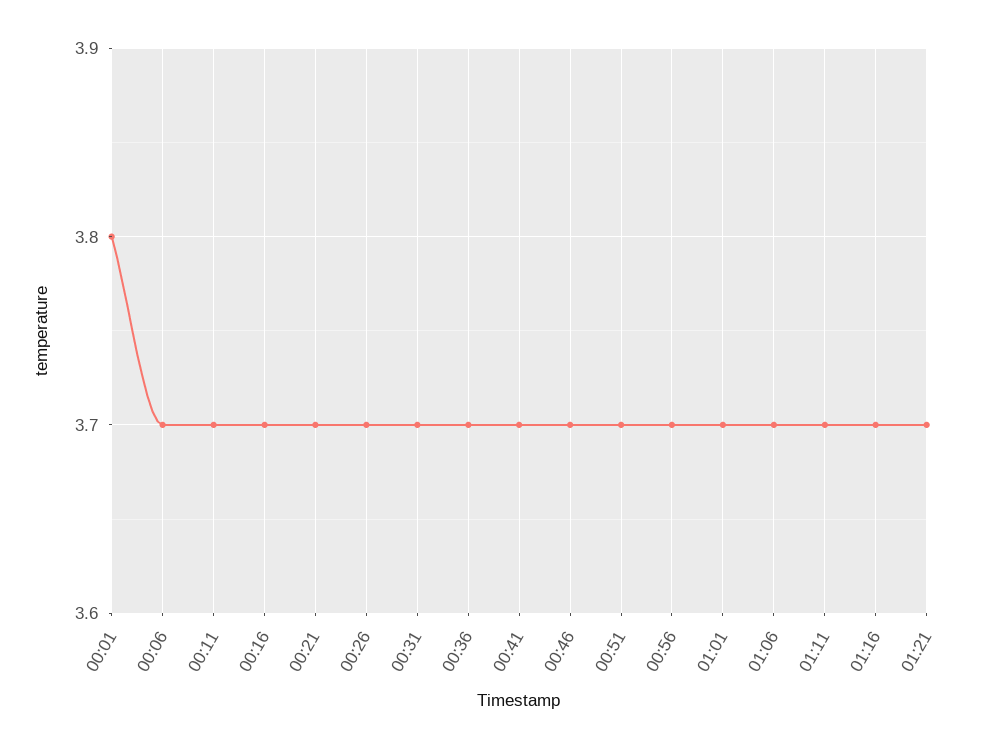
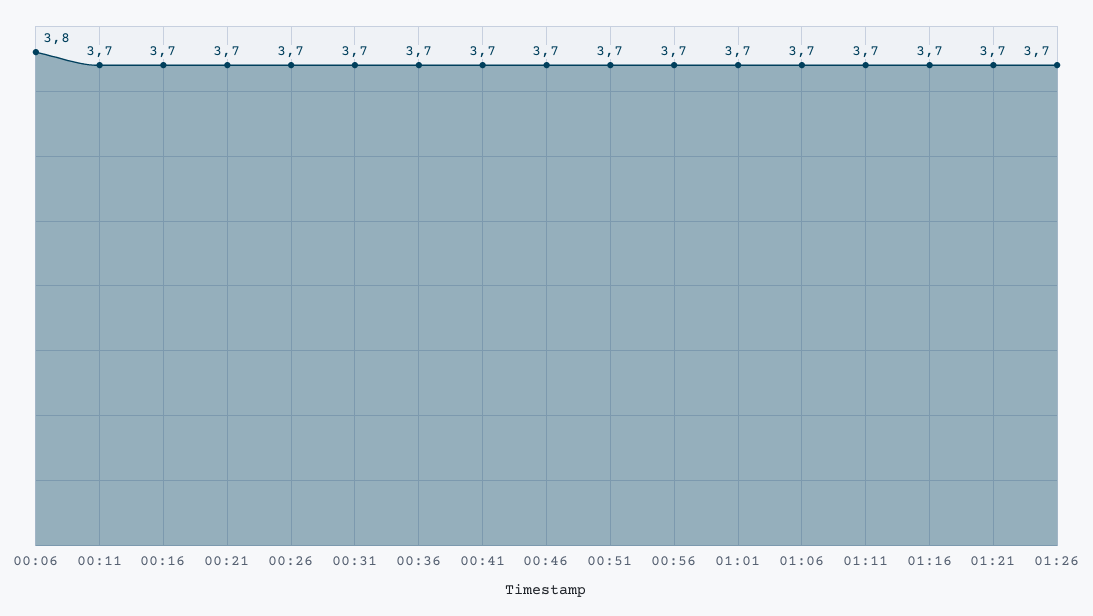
00:01: 3.8 -> none
00:06: 3.7 -> 3.8
01:26: none -> 3.7

